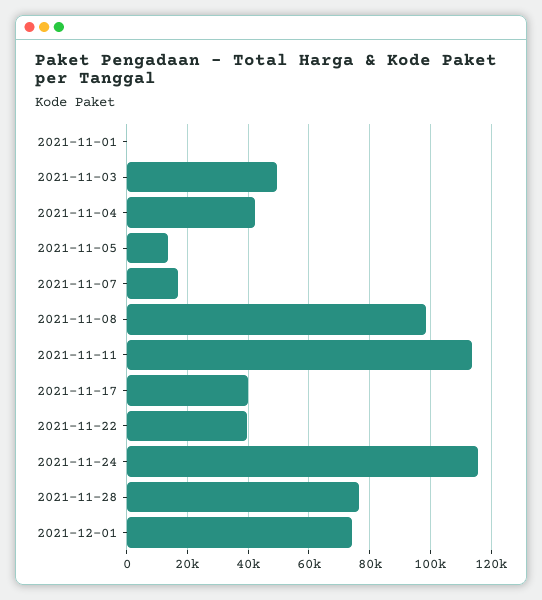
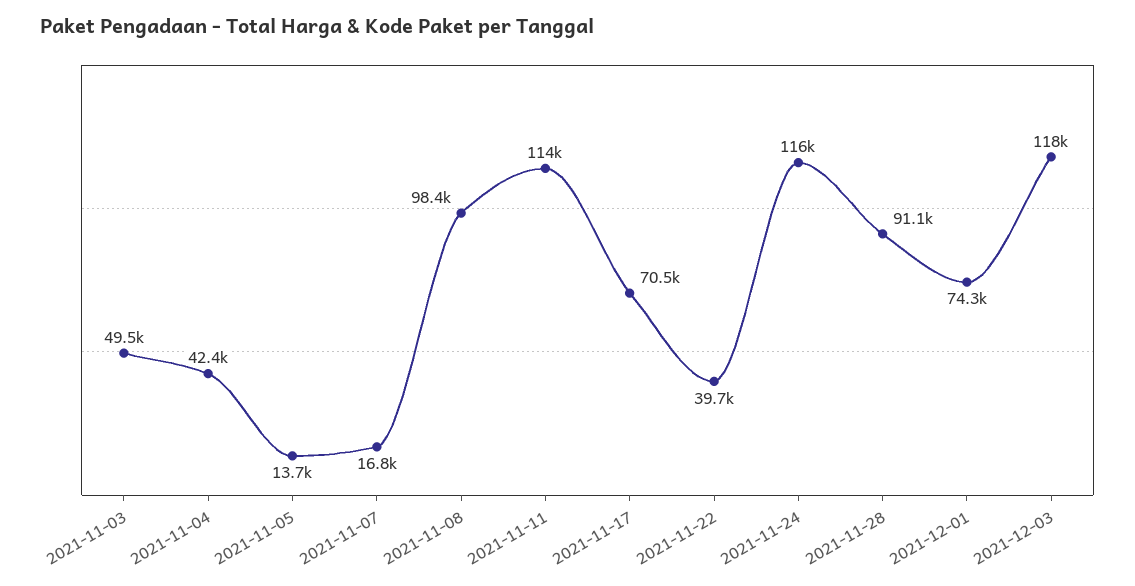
2021-11-01: 0 -> none
2021-11-17: 40000 -> 70500
2021-11-28: 76000 -> 91100
2021-12-03: none -> 118000

